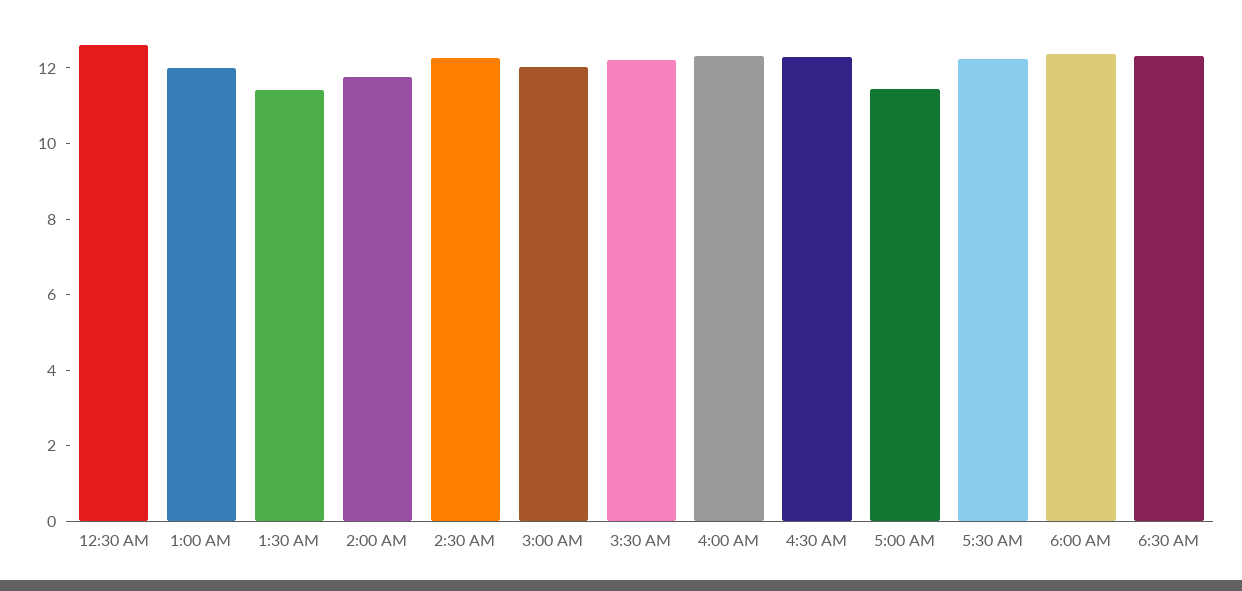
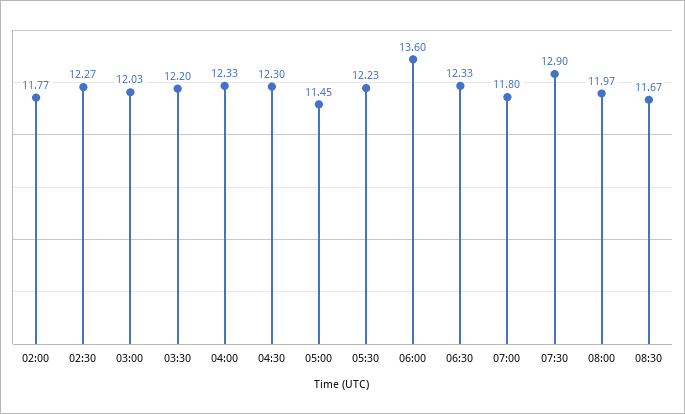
12:30 AM: 12.5 -> none
1:00 AM: 12 -> none
1:30 AM: 11.5 -> none
6:00 AM: 12.5 -> 13.6
07:00: none -> 11.8
07:30: none -> 12.9
08:00: none -> 11.97
08:30: none -> 11.67

